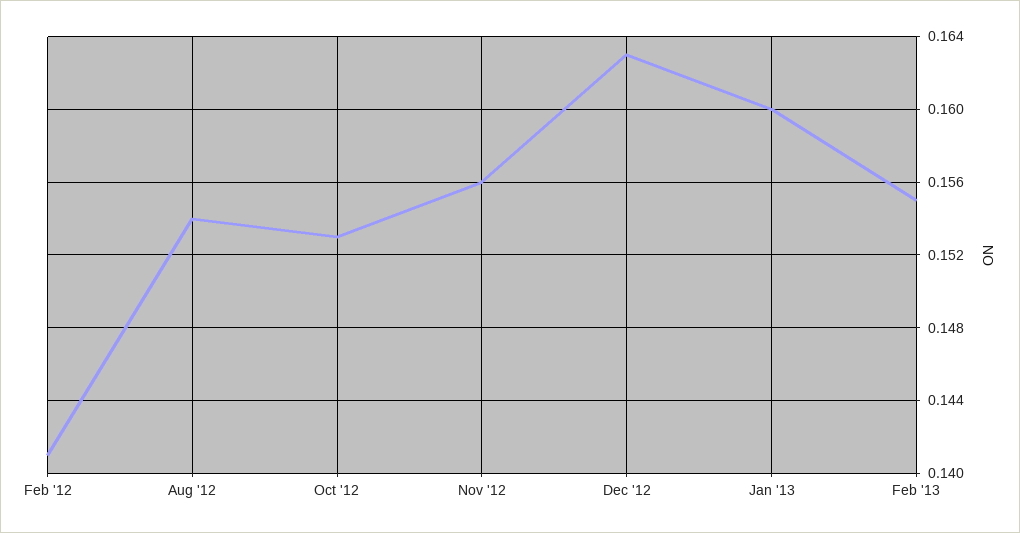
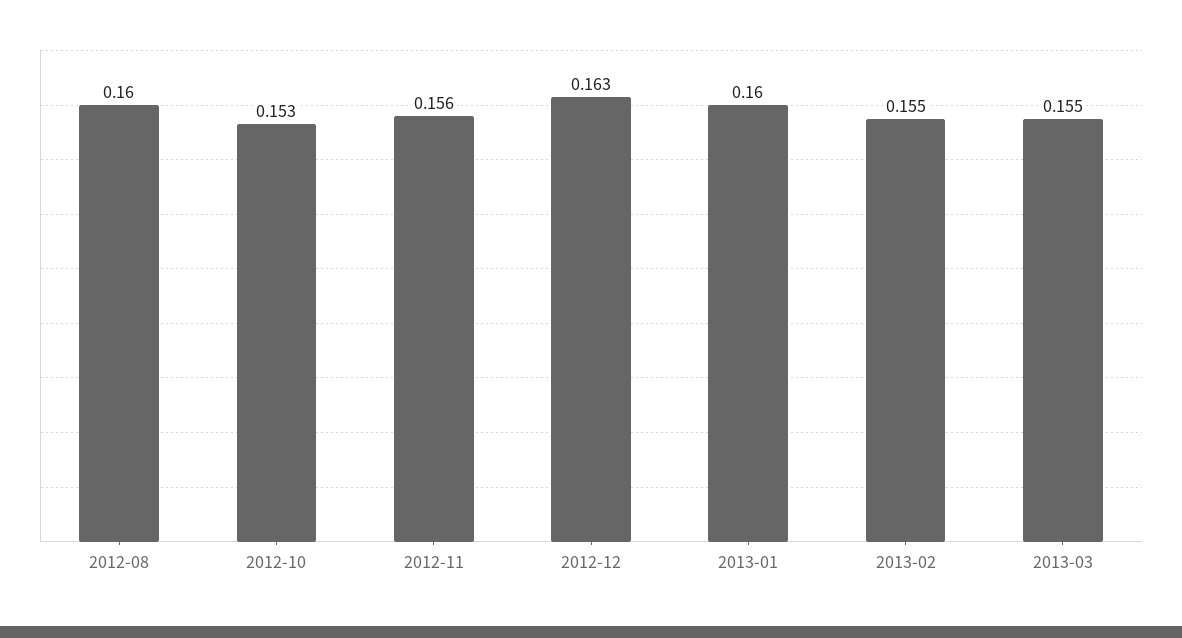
Feb '12: 0.141 -> none
Aug '12: 0.154 -> 0.16
2013-03: none -> 0.155

